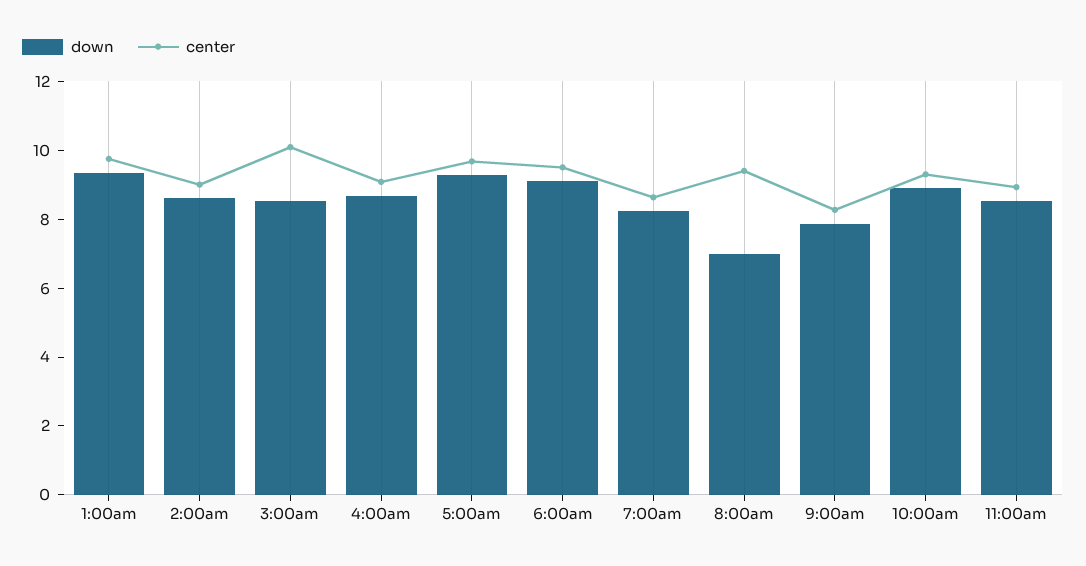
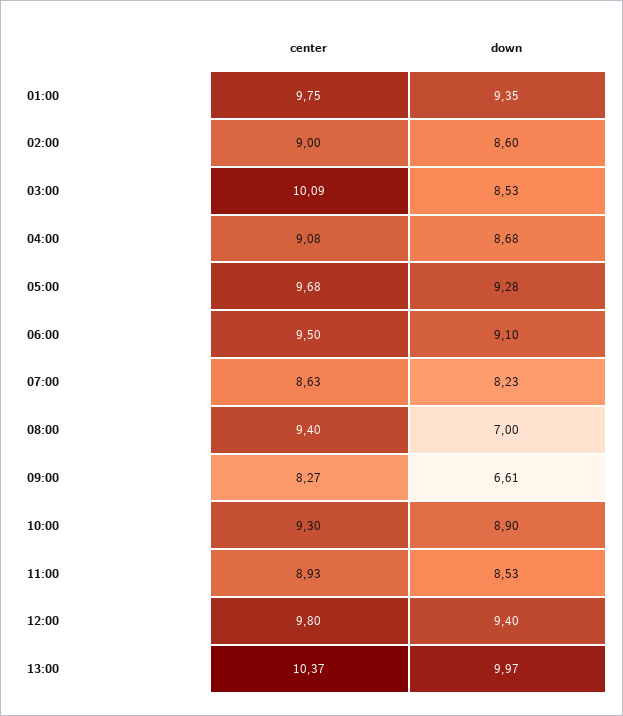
down, 9:00am: 8 -> 6.61
center, 12:00: none -> 9.8
down, 12:00: none -> 9.4
center, 13:00: none -> 10.37
down, 13:00: none -> 9.97

